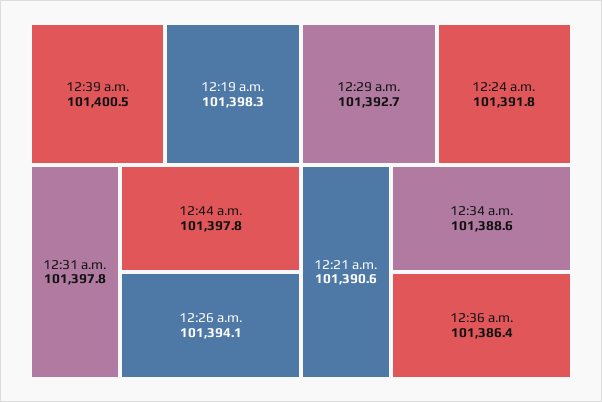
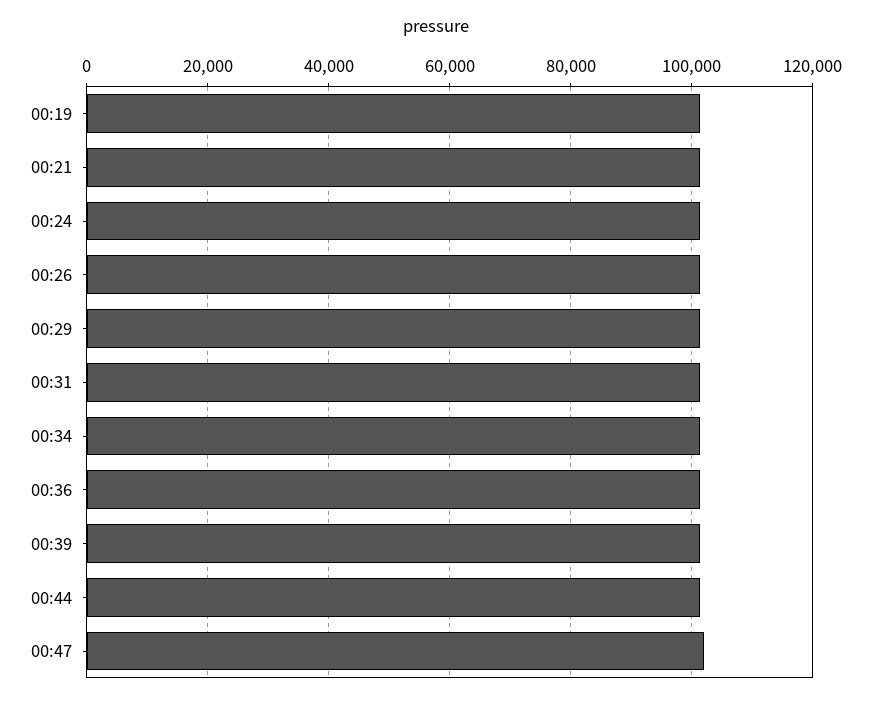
00:47: none -> 102000

